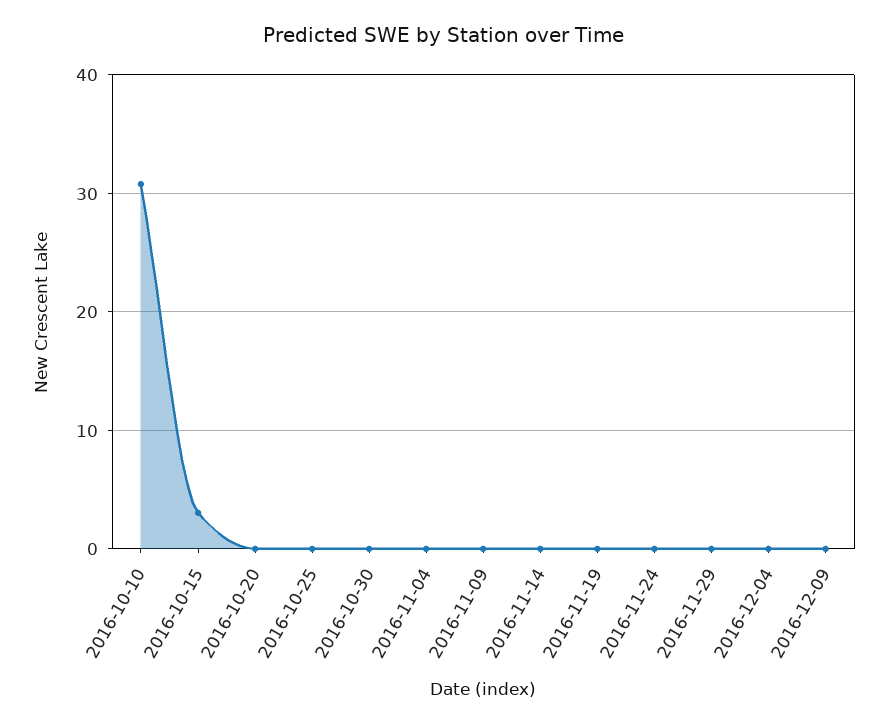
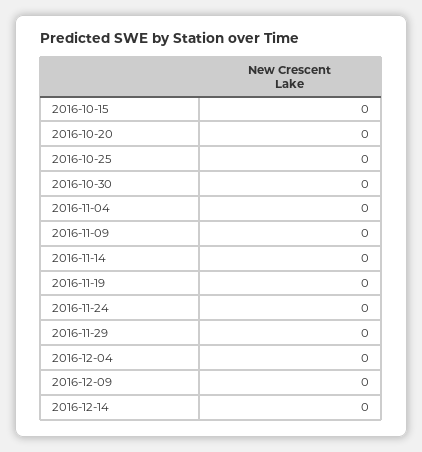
2016-10-10: 31 -> none
2016-10-15: 3 -> 0
2016-12-14: none -> 0

